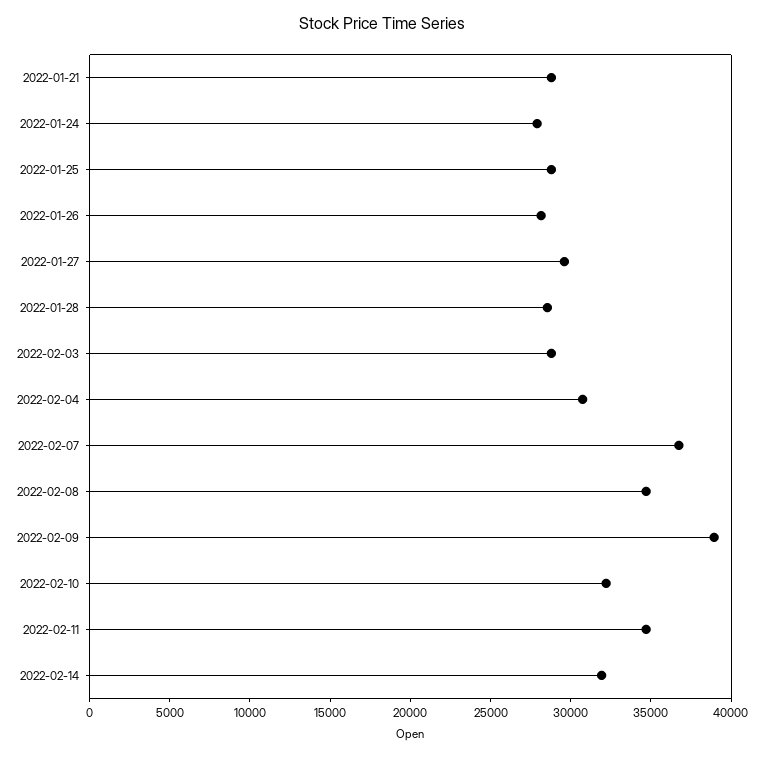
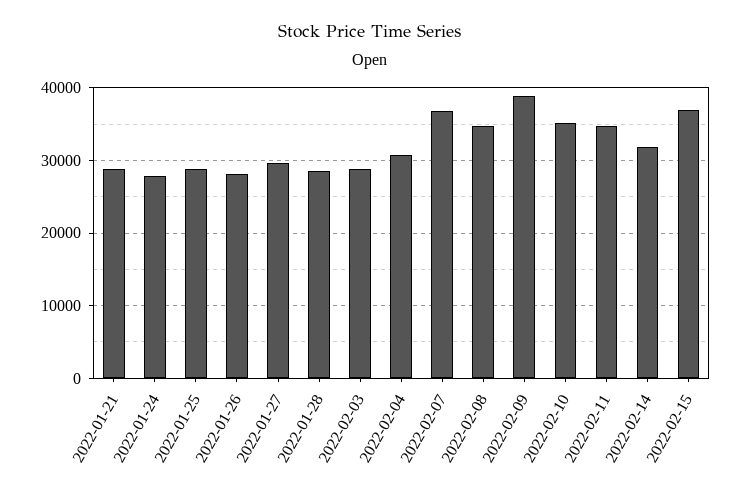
2022-02-10: 32000 -> 35000
2022-02-15: none -> 37000

